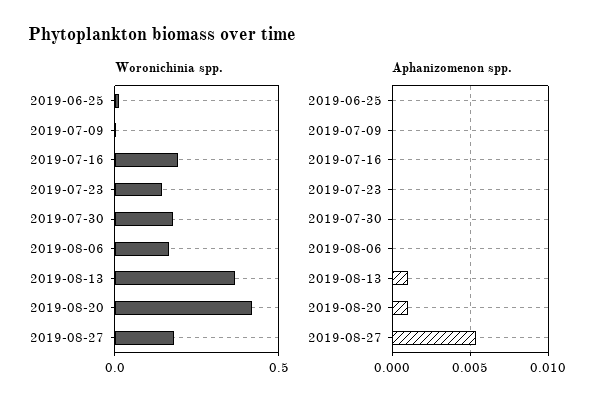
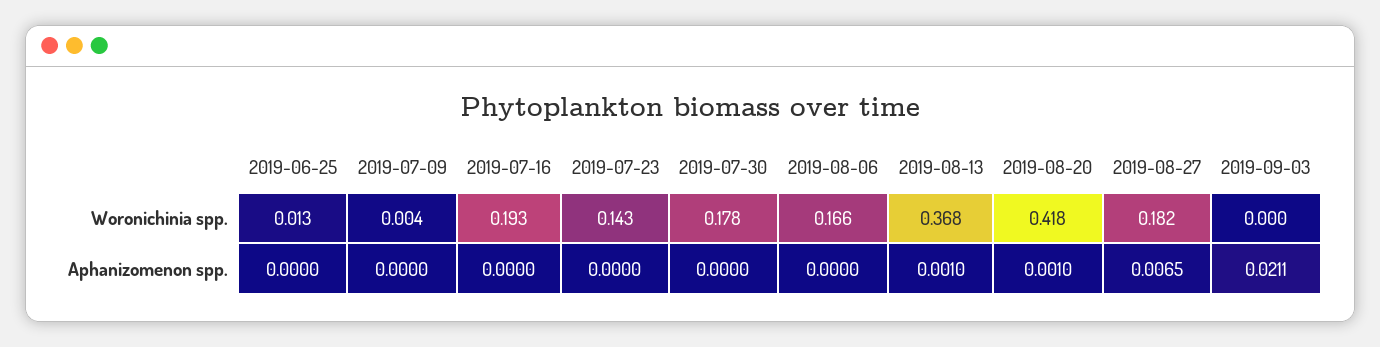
Aphanizomenon spp., 2019-08-27: 0.0055 -> 0.0065
Woronichinia spp., 2019-09-03: none -> 0
Aphanizomenon spp., 2019-09-03: none -> 0.0211

